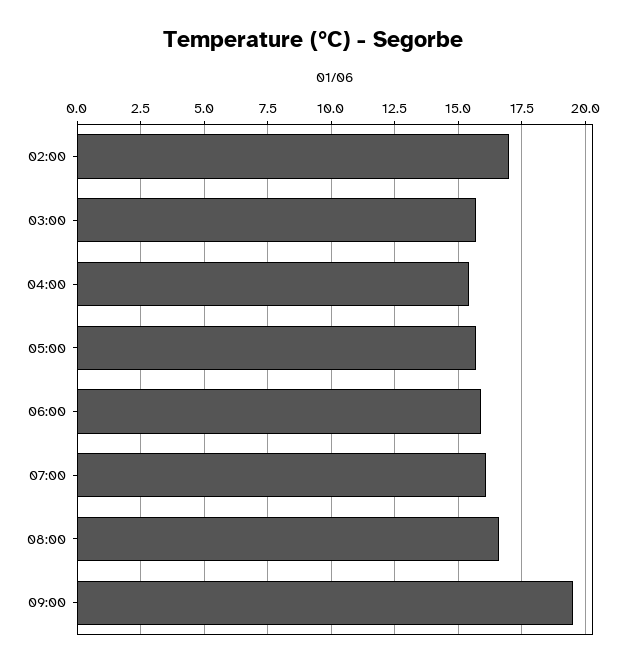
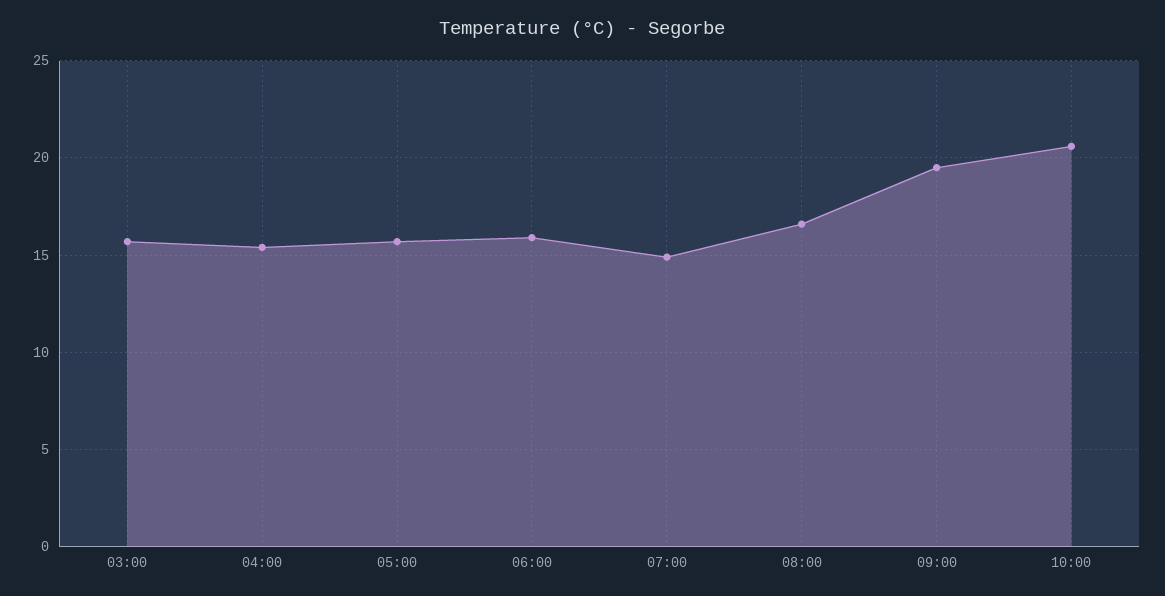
02:00: 17 -> none
07:00: 16 -> 15
10:00: none -> 20.5

